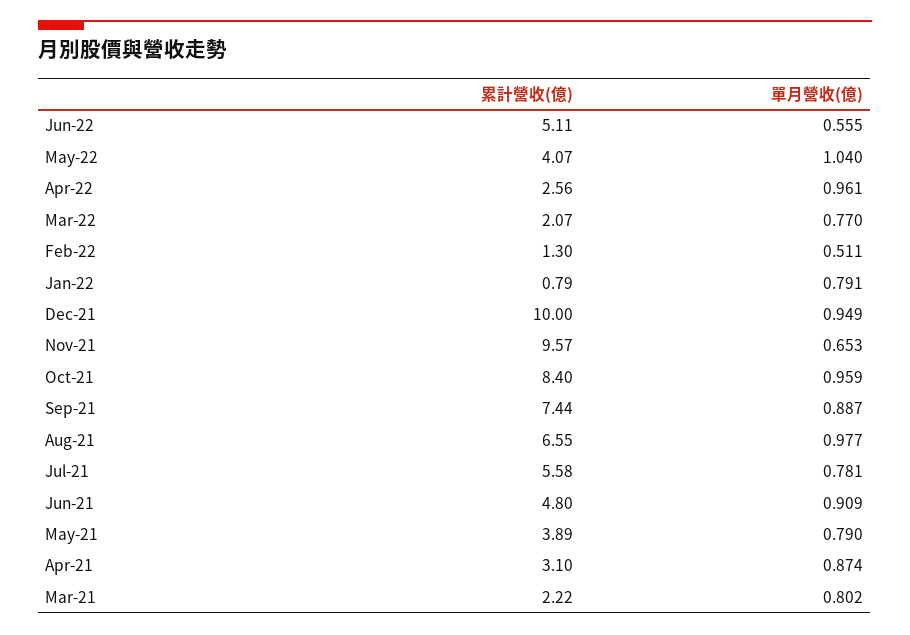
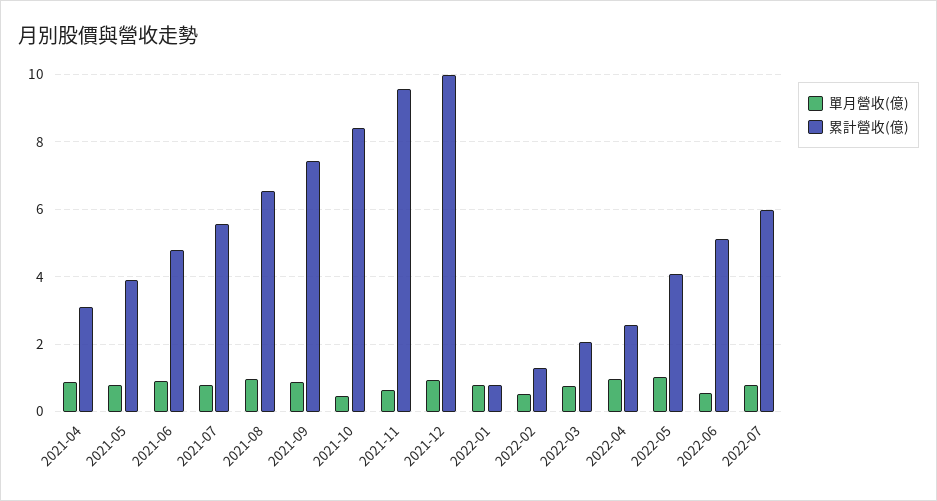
單月營收(億), Oct-21: 0.959 -> 0.4
累計營收(億), Mar-21: 2.22 -> none
單月營收(億), Mar-21: 0.802 -> none
單月營收(億), 2022-07: none -> 0.8
累計營收(億), 2022-07: none -> 6

